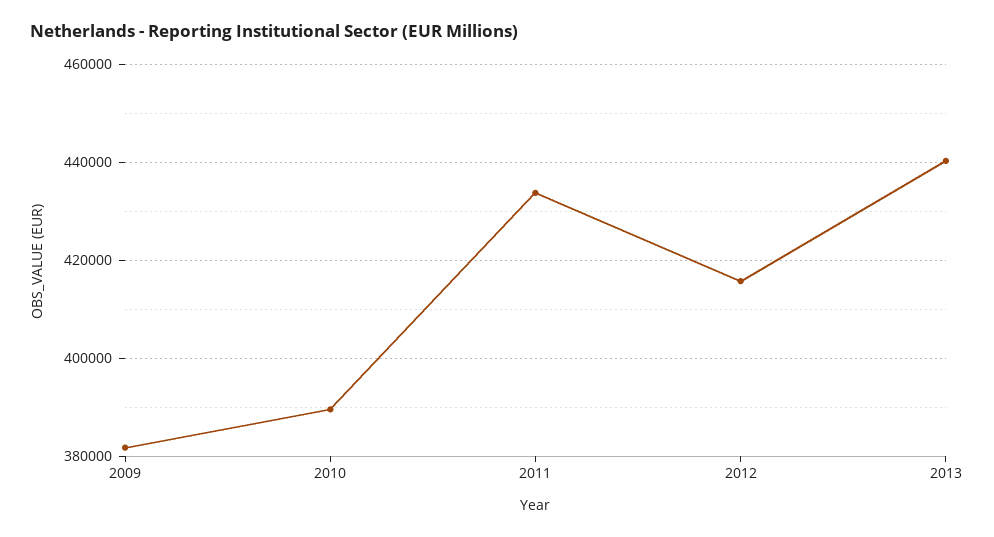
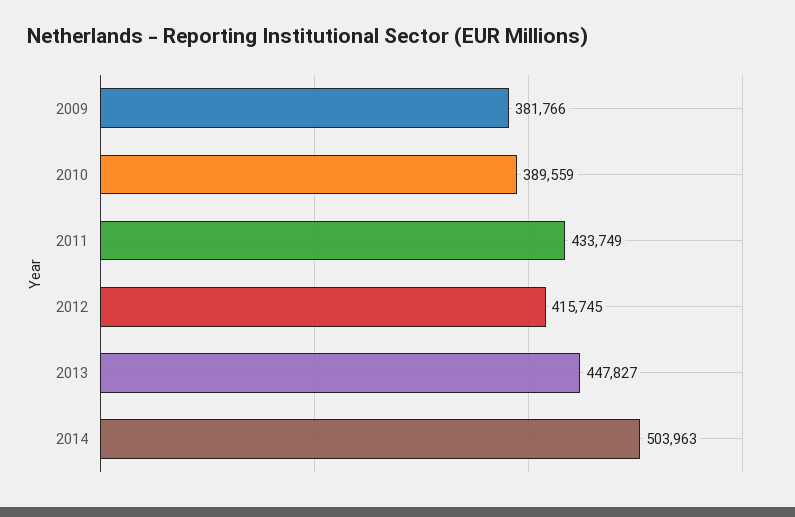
2013: 440000 -> 447827
2014: none -> 503963

